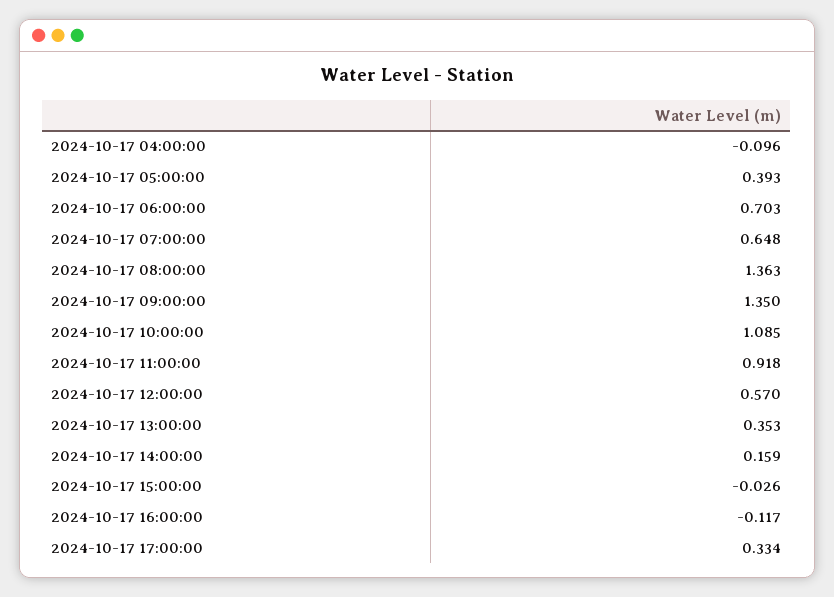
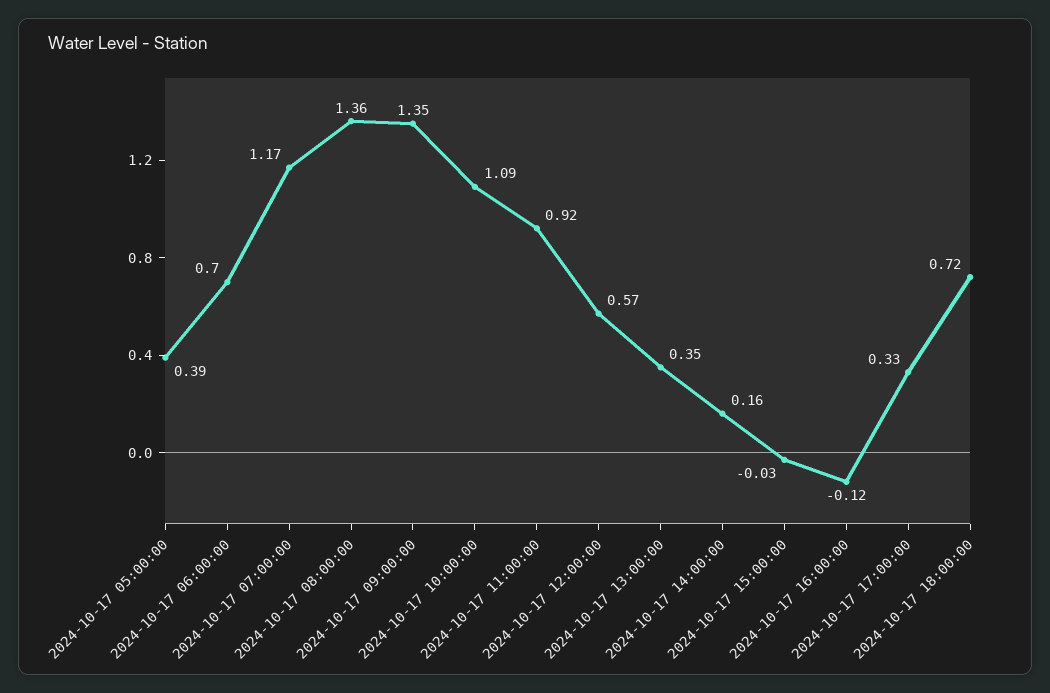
2024-10-17 04:00:00: -0.096 -> none
2024-10-17 07:00:00: 0.648 -> 1.17
2024-10-17 18:00:00: none -> 0.72

